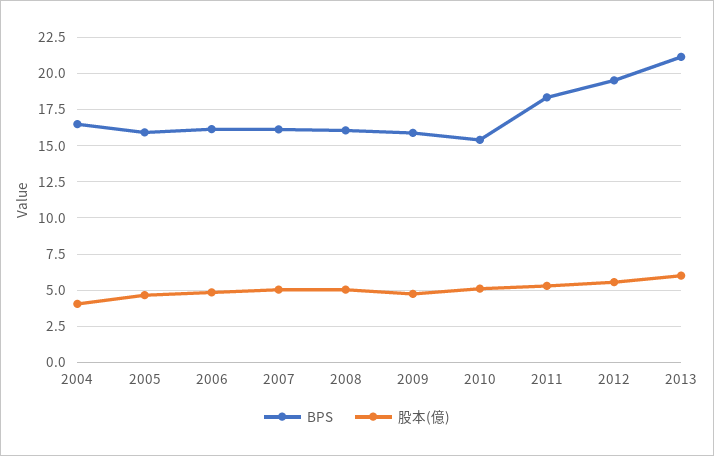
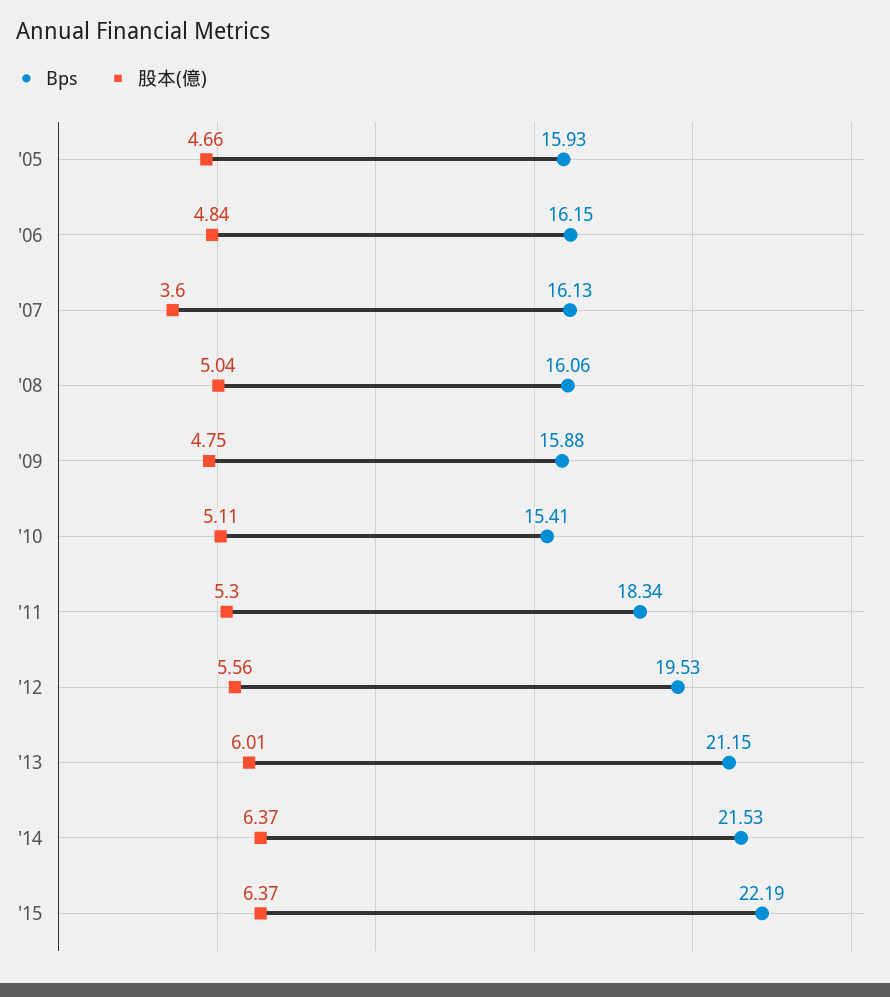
BPS, 2004: 16.5 -> none
股本(億), 2004: 4 -> none
股本(億), 2007: 5 -> 3.6
BPS, '14: none -> 21.53
股本(億), '14: none -> 6.37
BPS, '15: none -> 22.19
股本(億), '15: none -> 6.37

